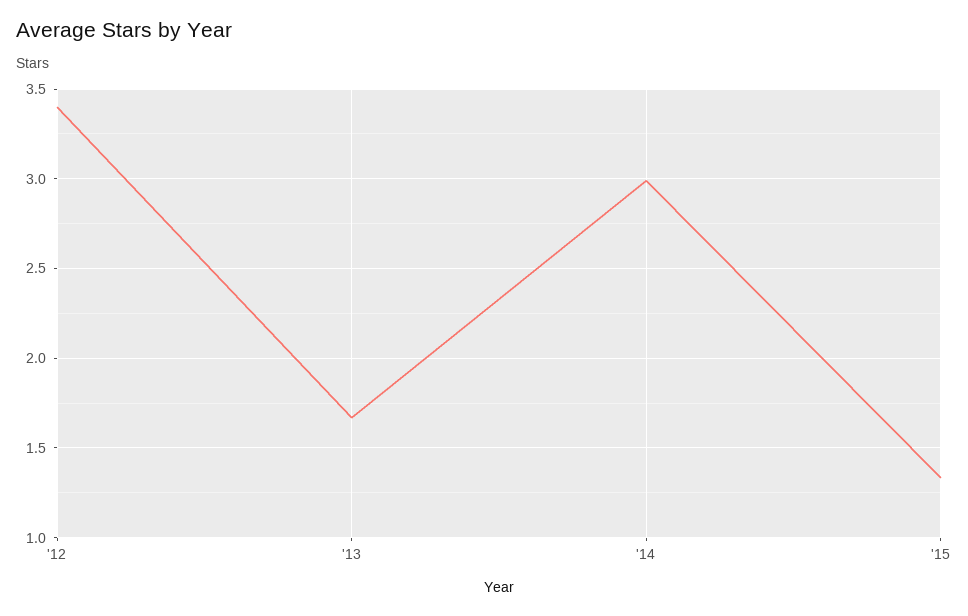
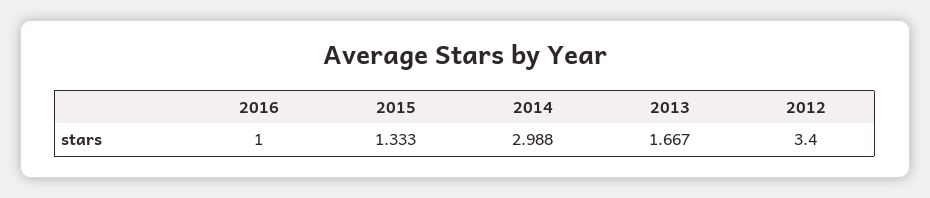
2016: none -> 1

